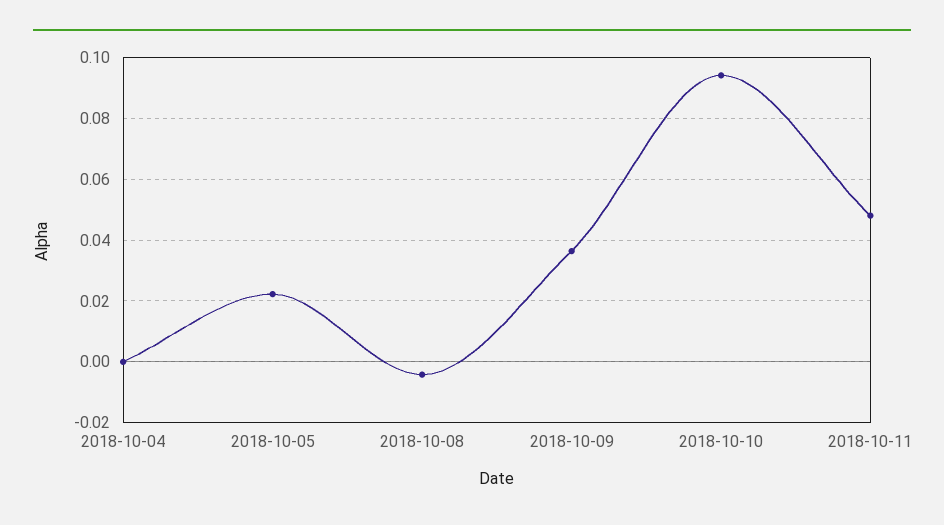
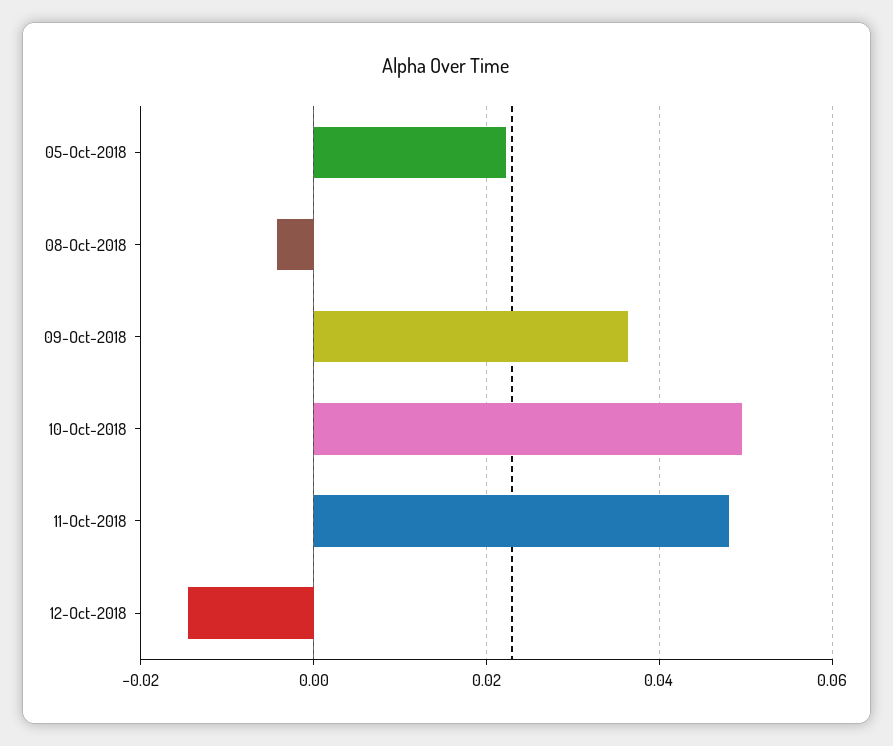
2018-10-04: 0 -> none
2018-10-10: 0.094 -> 0.05
12-Oct-2018: none -> -0.014

